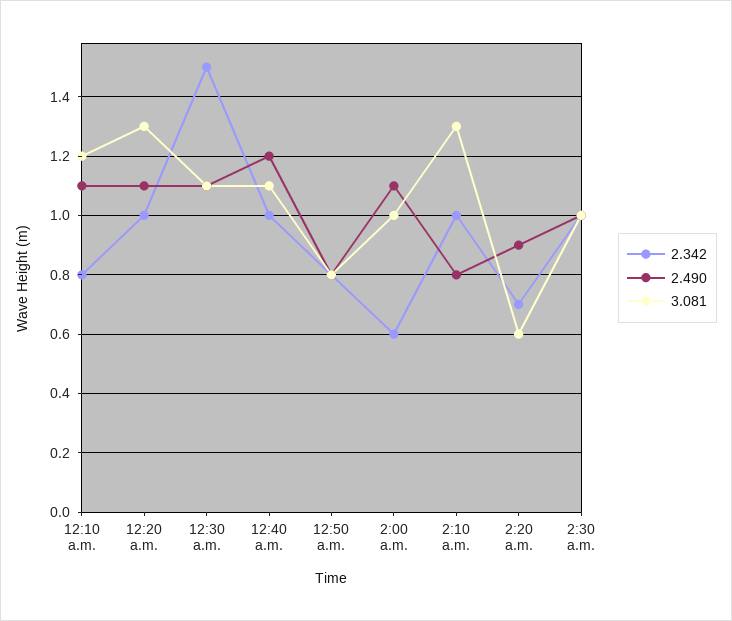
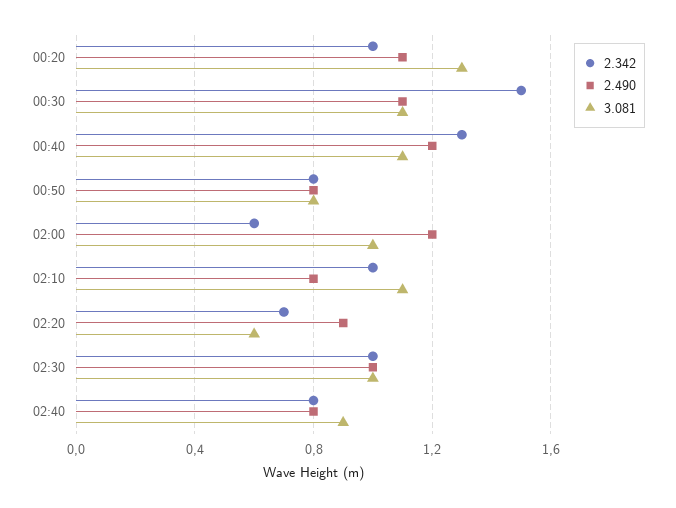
2.342, 12:10 a.m.: 0.8 -> none
2.490, 12:10 a.m.: 1.1 -> none
3.081, 12:10 a.m.: 1.2 -> none
2.342, 12:40 a.m.: 1 -> 1.3
2.490, 2:00 a.m.: 1.1 -> 1.2
3.081, 2:10 a.m.: 1.3 -> 1.1
2.342, 02:40: none -> 0.8
2.490, 02:40: none -> 0.8
3.081, 02:40: none -> 0.9

